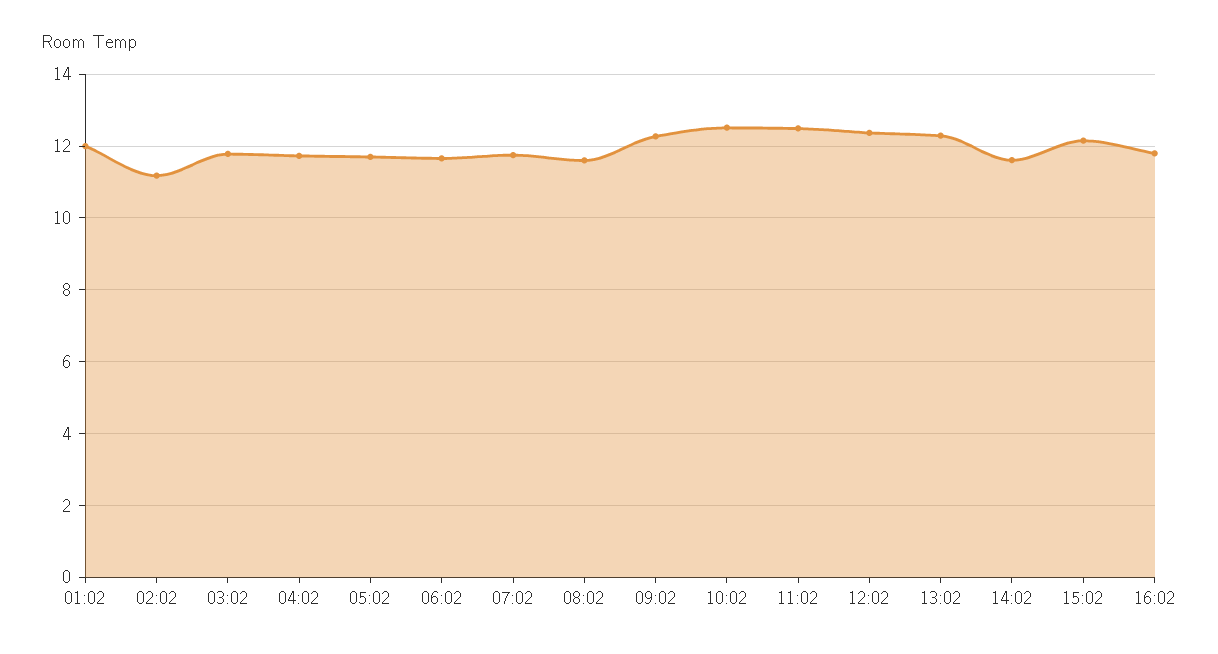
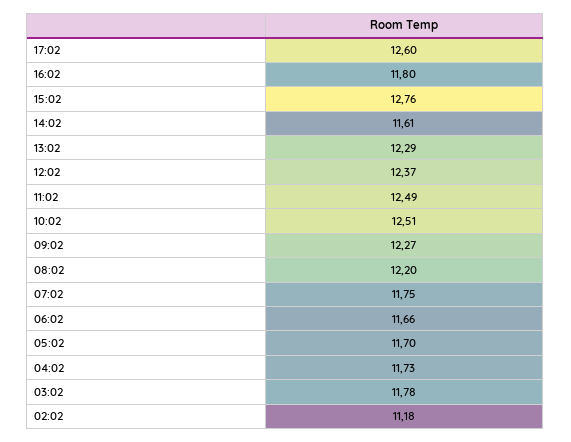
01:02: 12 -> none
08:02: 11.6 -> 12.2
15:02: 12.2 -> 12.76
17:02: none -> 12.6

